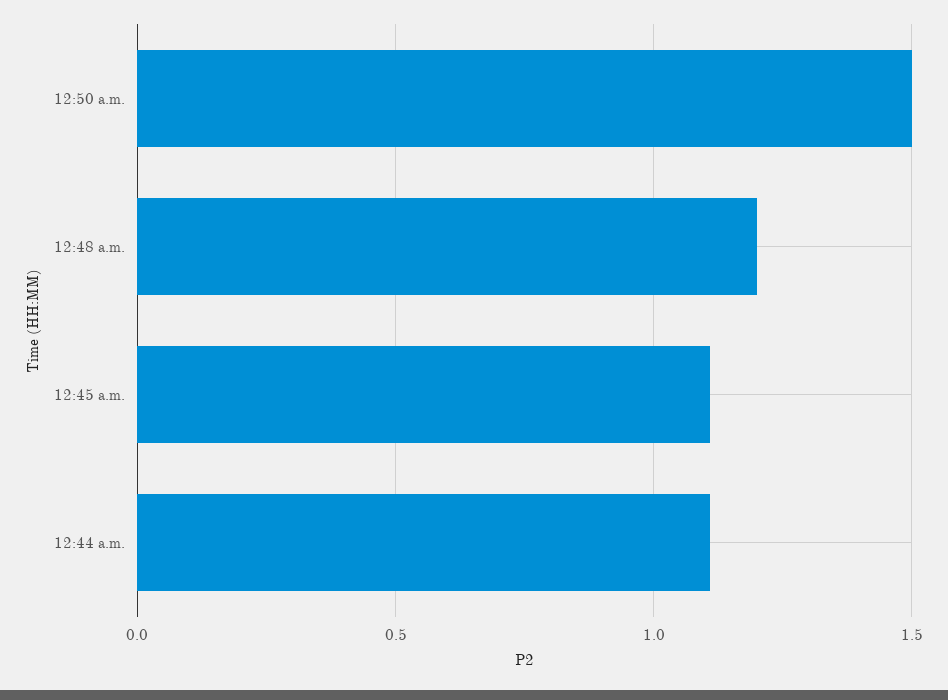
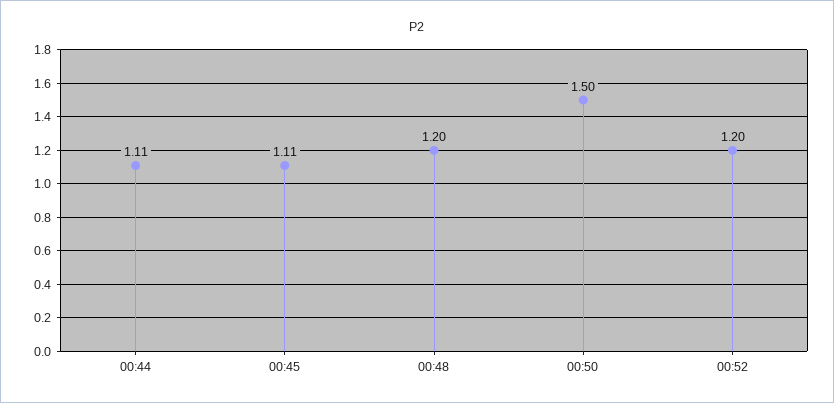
00:52: none -> 1.2

